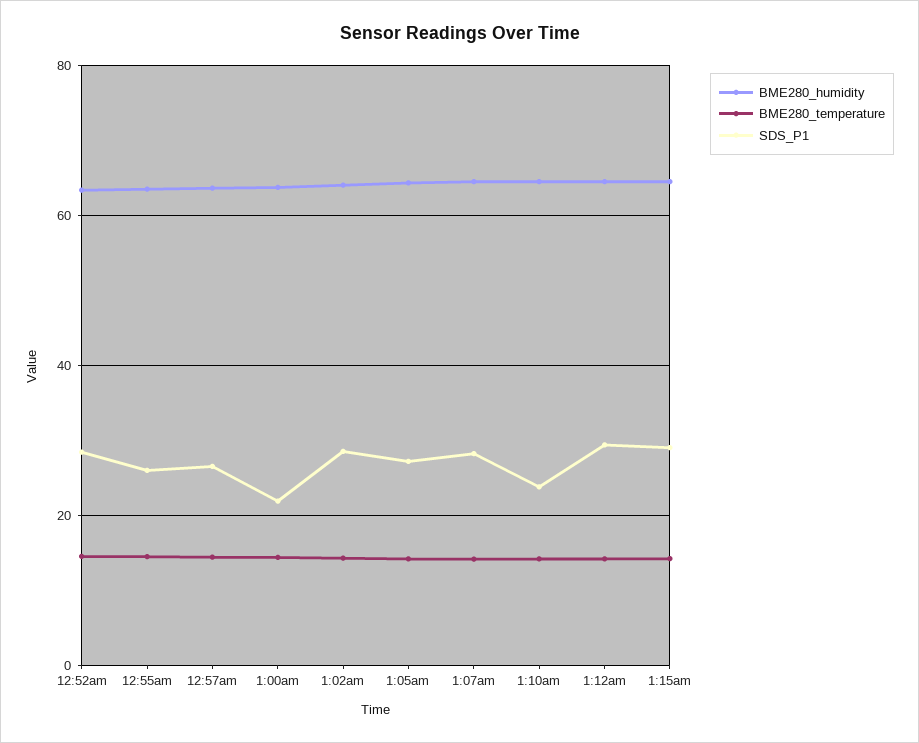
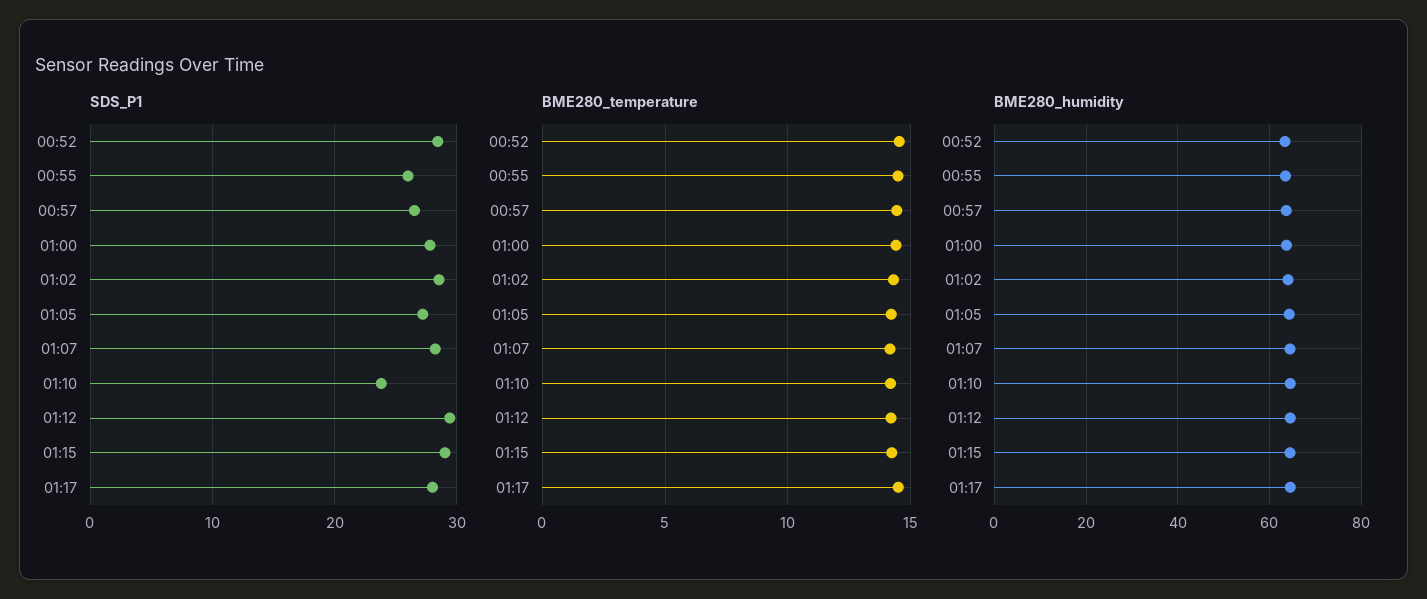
SDS_P1, 1:00am: 22 -> 28
SDS_P1, 01:17: none -> 28
BME280_temperature, 01:17: none -> 14.5
BME280_humidity, 01:17: none -> 64

